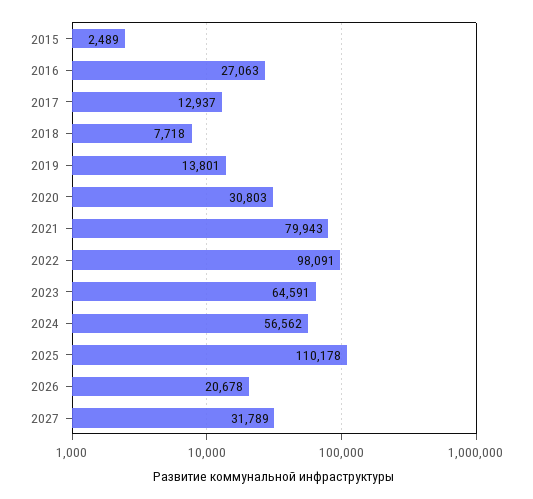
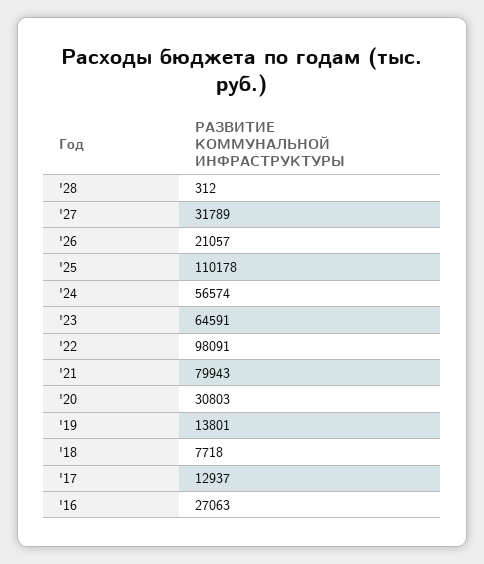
2015: 2489 -> none
2024: 56562 -> 56574
2026: 20678 -> 21057
'28: none -> 312

